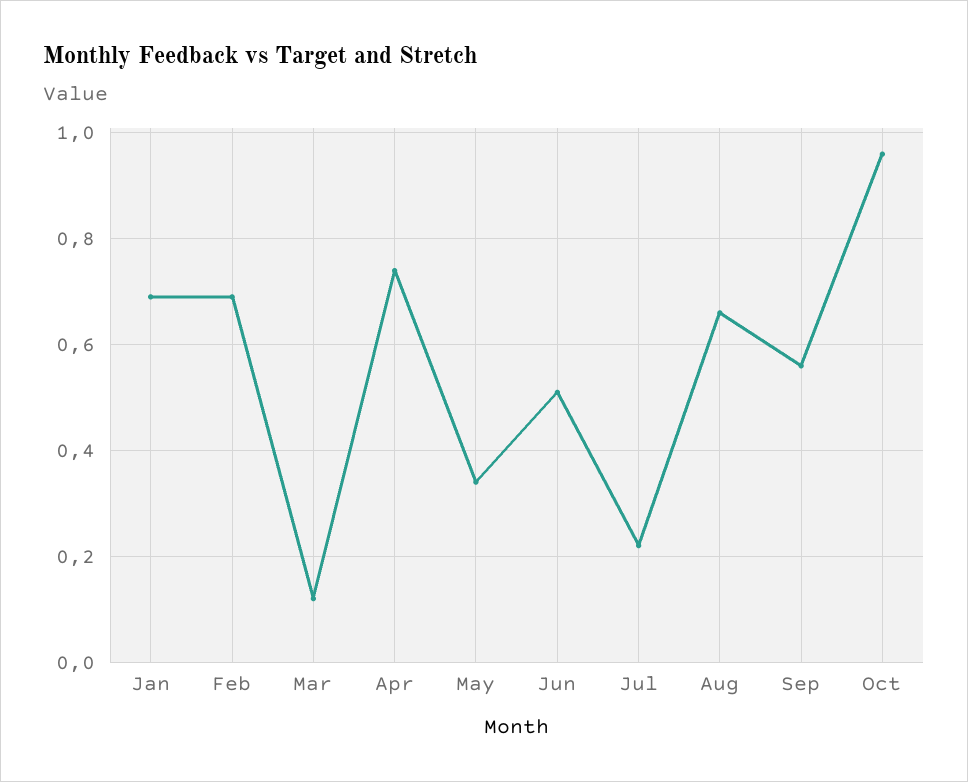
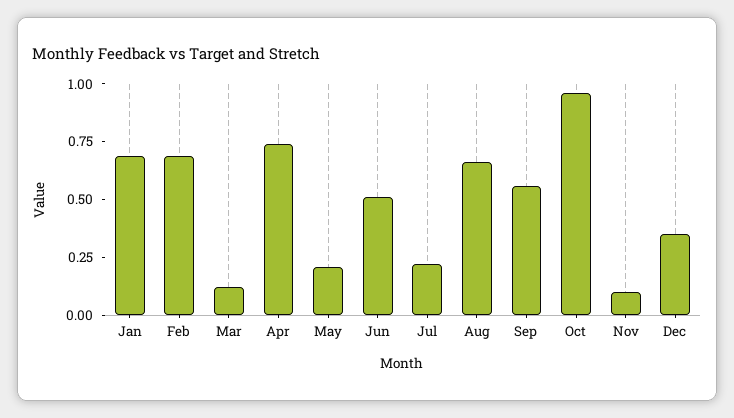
May: 0.35 -> 0.2
Nov: none -> 0.1
Dec: none -> 0.35

